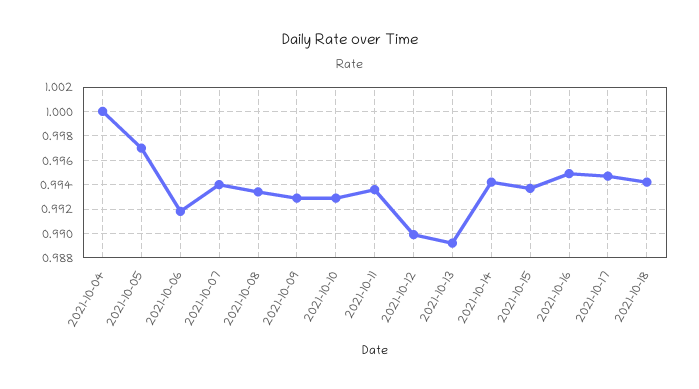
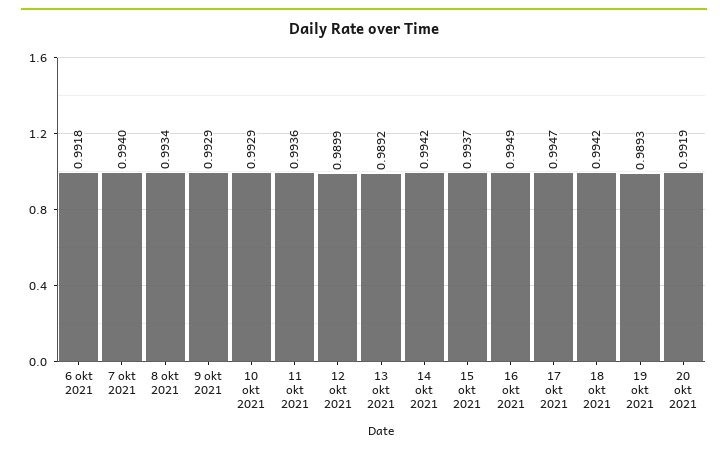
2021-10-04: 1 -> none
2021-10-05: 0.997 -> none
19 okt 2021: none -> 0.9893
20 okt 2021: none -> 0.9919

